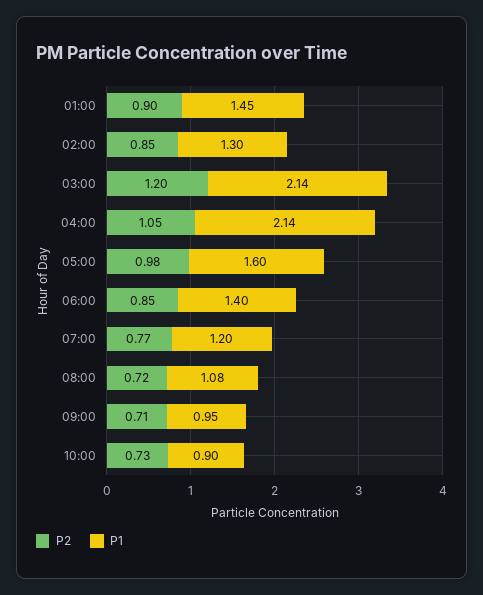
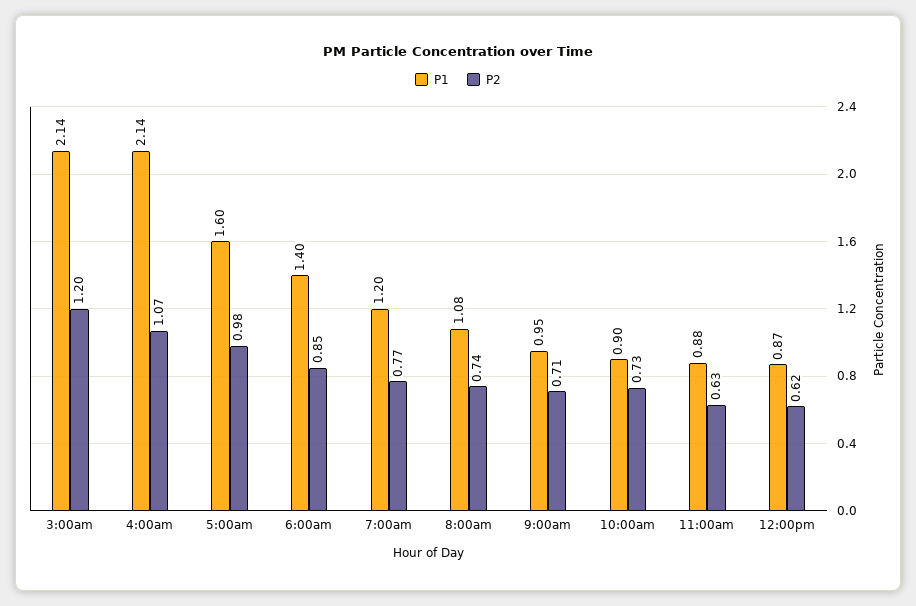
P2, 01:00: 0.9 -> none
P1, 01:00: 1.45 -> none
P2, 02:00: 0.85 -> none
P1, 02:00: 1.3 -> none
P2, 04:00: 1.05 -> 1.07
P2, 08:00: 0.72 -> 0.74
P1, 11:00am: none -> 0.88
P2, 11:00am: none -> 0.63
P1, 12:00pm: none -> 0.87
P2, 12:00pm: none -> 0.62

